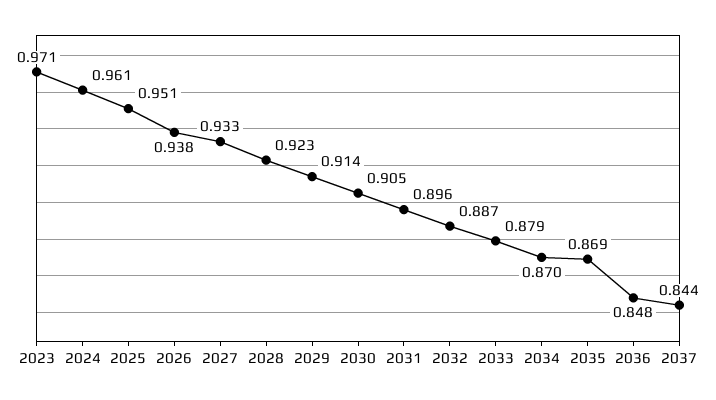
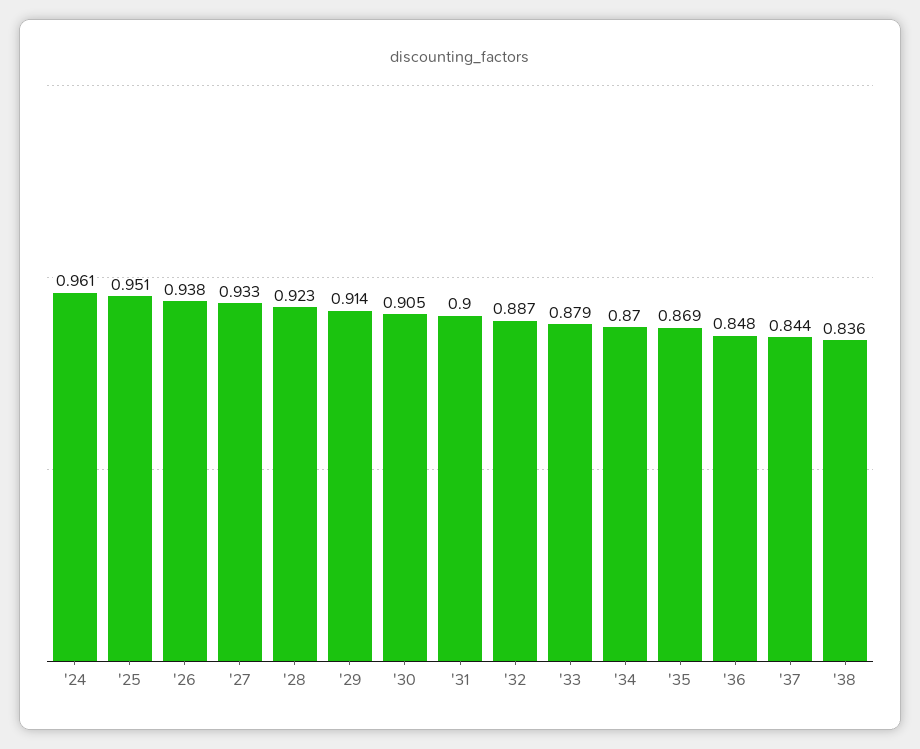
2023: 0.971 -> none
2031: 0.896 -> 0.9
'38: none -> 0.836

